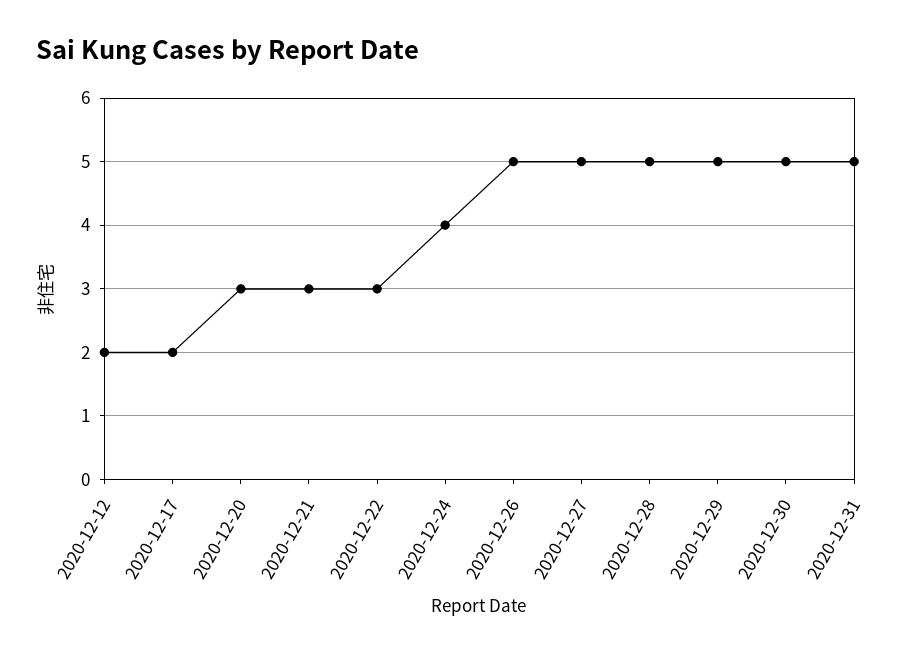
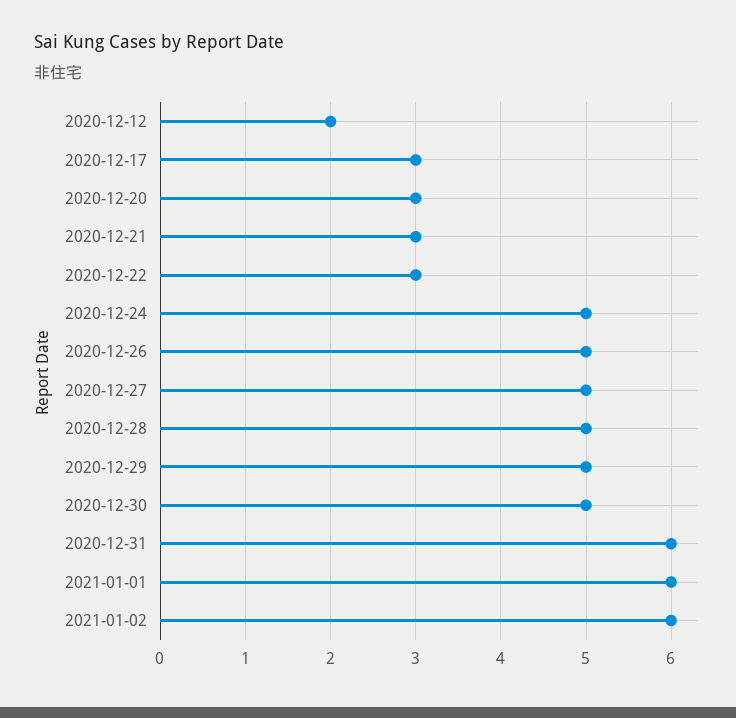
2020-12-17: 2 -> 3
2020-12-24: 4 -> 5
2020-12-31: 5 -> 6
2021-01-01: none -> 6
2021-01-02: none -> 6

